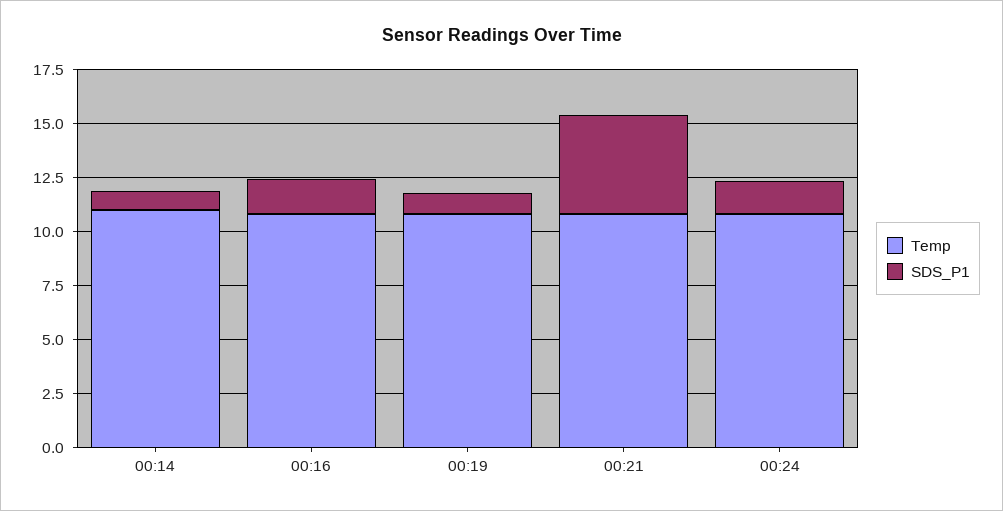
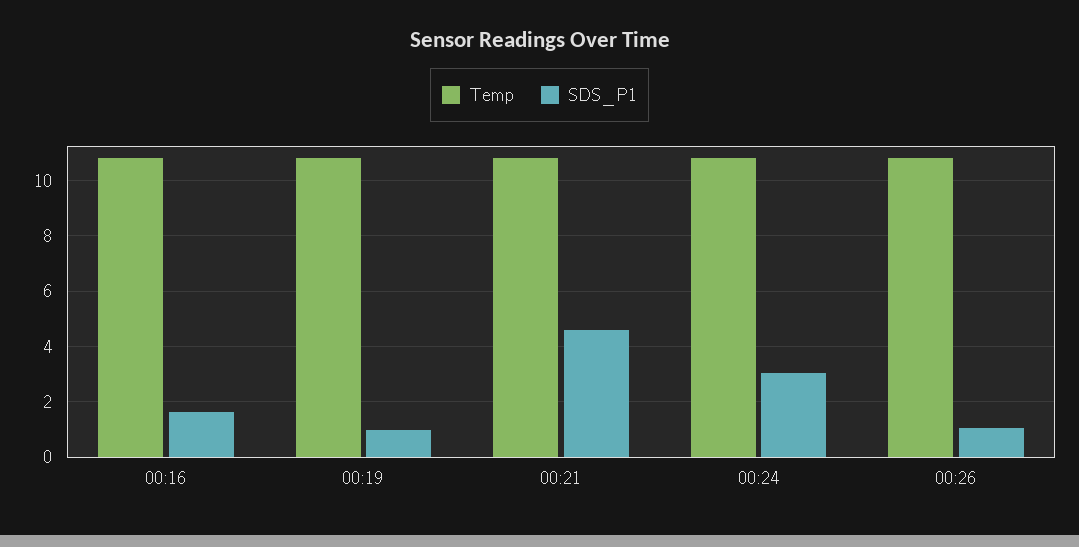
Temp, 00:14: 11 -> none
SDS_P1, 00:14: 1 -> none
SDS_P1, 00:24: 1.5 -> 3
Temp, 00:26: none -> 10.75
SDS_P1, 00:26: none -> 1

